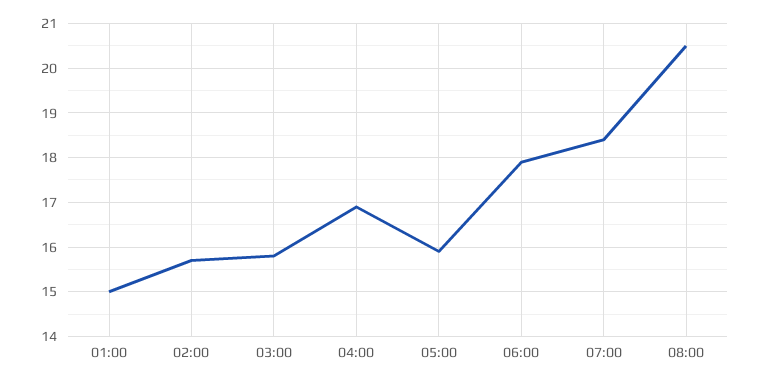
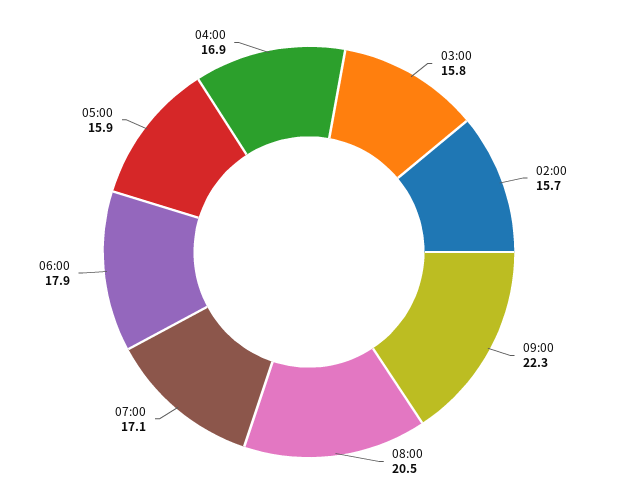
01:00: 15 -> none
07:00: 18.5 -> 17.1
09:00: none -> 22.3

